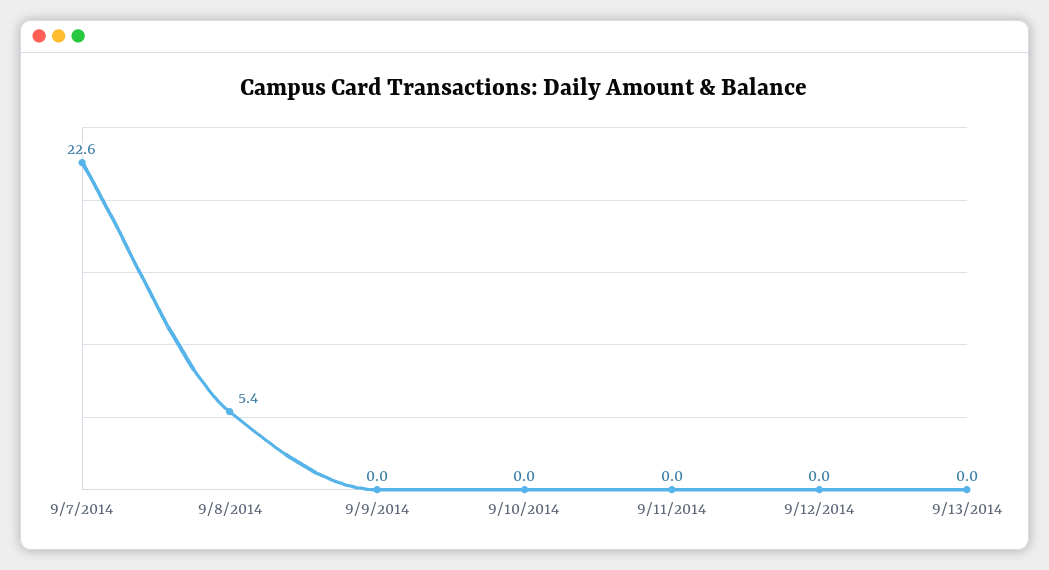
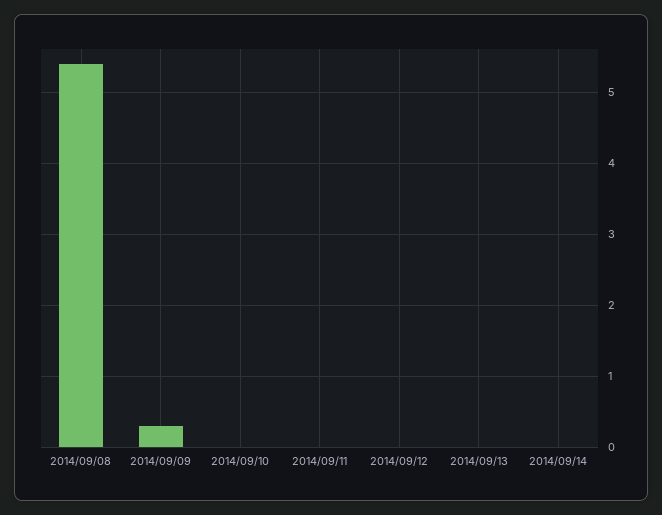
9/7/2014: 22.6 -> none
9/9/2014: 0 -> 0.3
2014/09/14: none -> 0

